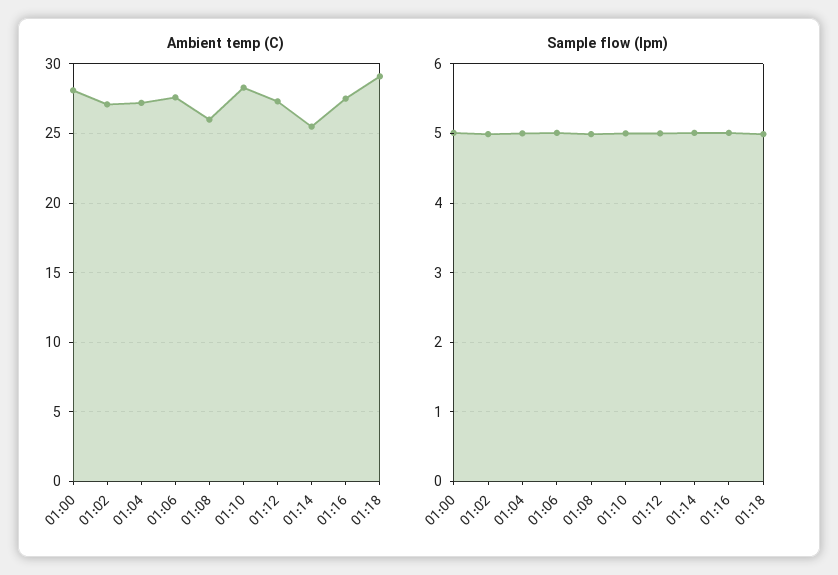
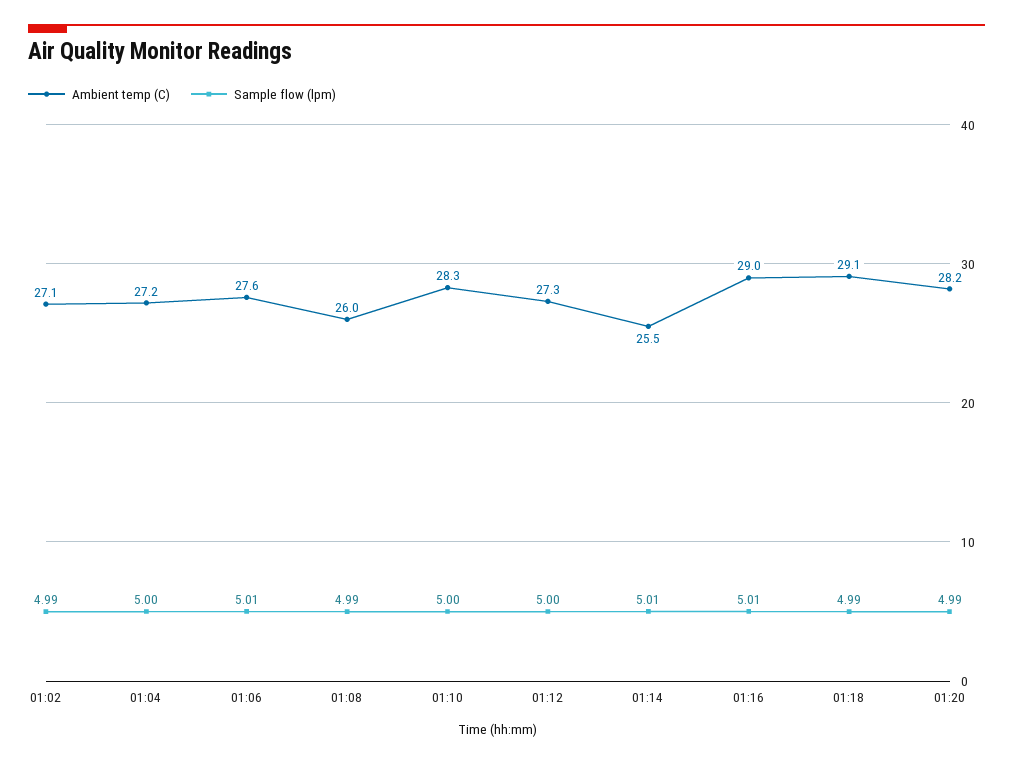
Ambient temp (C), 01:00: 28 -> none
Ambient temp (C), 01:16: 27.5 -> 29
Sample flow (lpm), 01:00: 5 -> none
Ambient temp (C), 01:20: none -> 28.2
Sample flow (lpm), 01:20: none -> 4.99

